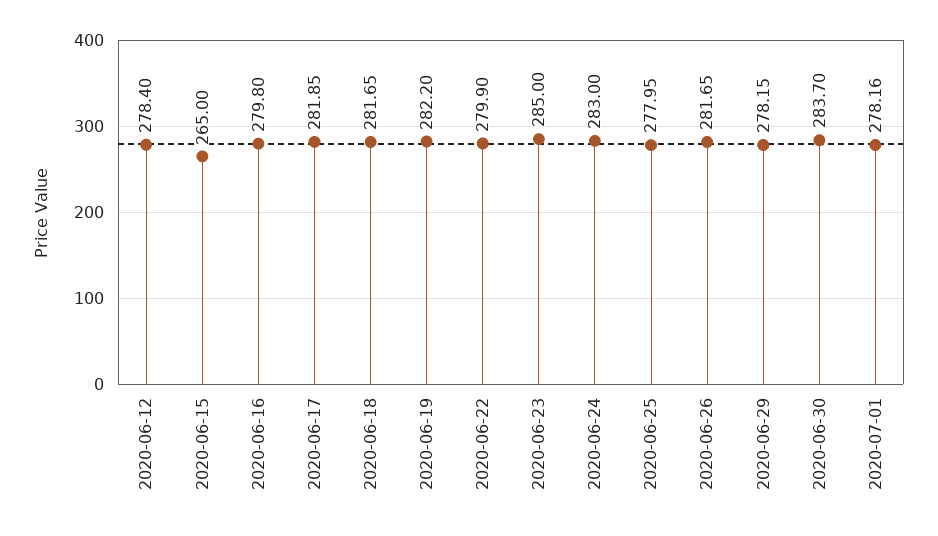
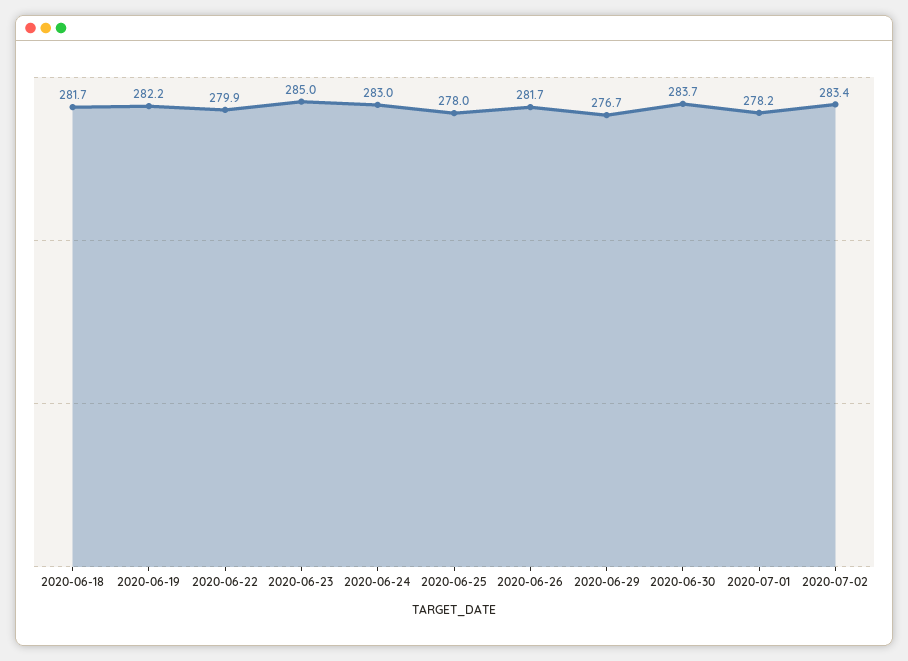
2020-06-12: 278.4 -> none
2020-06-15: 265 -> none
2020-06-16: 279.8 -> none
2020-06-17: 281.85 -> none
2020-06-29: 278.15 -> 276.7
2020-07-02: none -> 283.4

